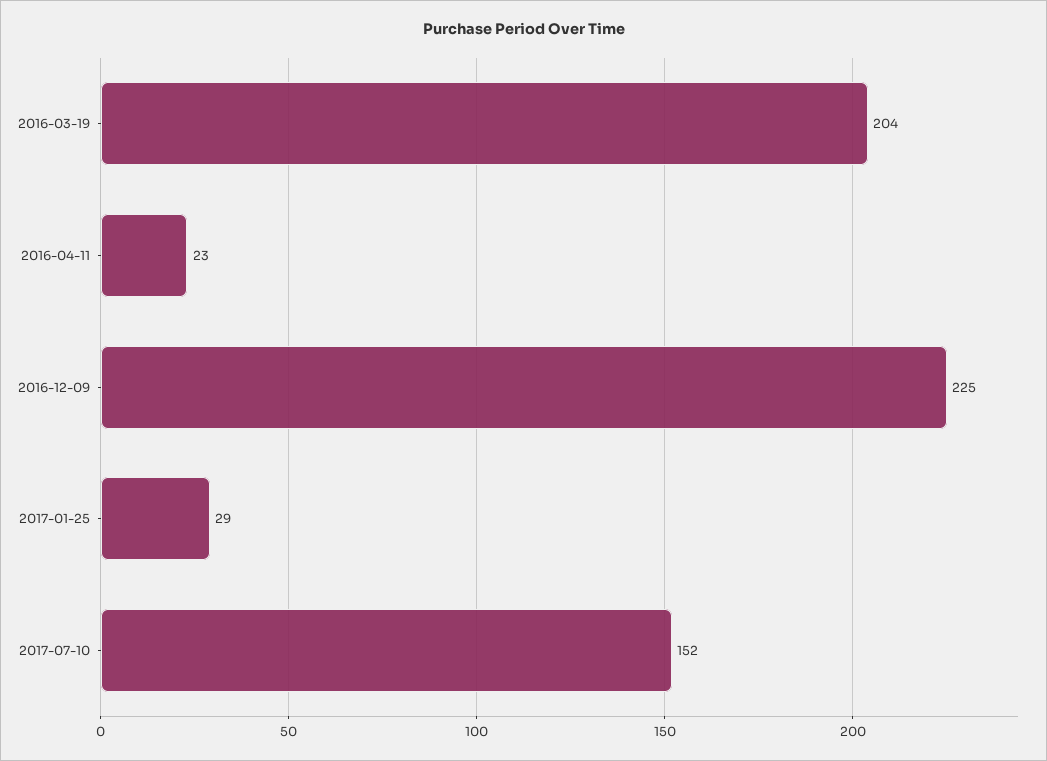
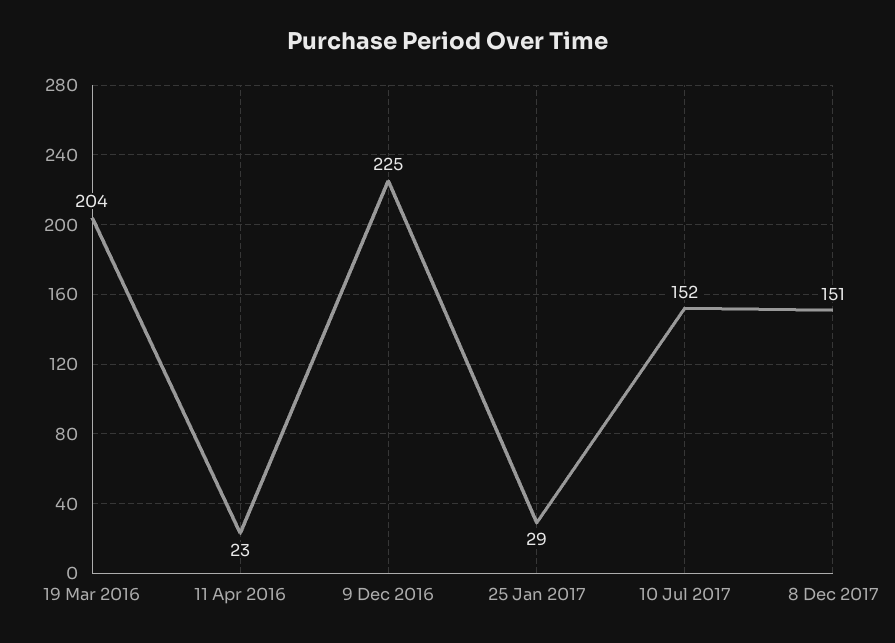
8 Dec 2017: none -> 151

